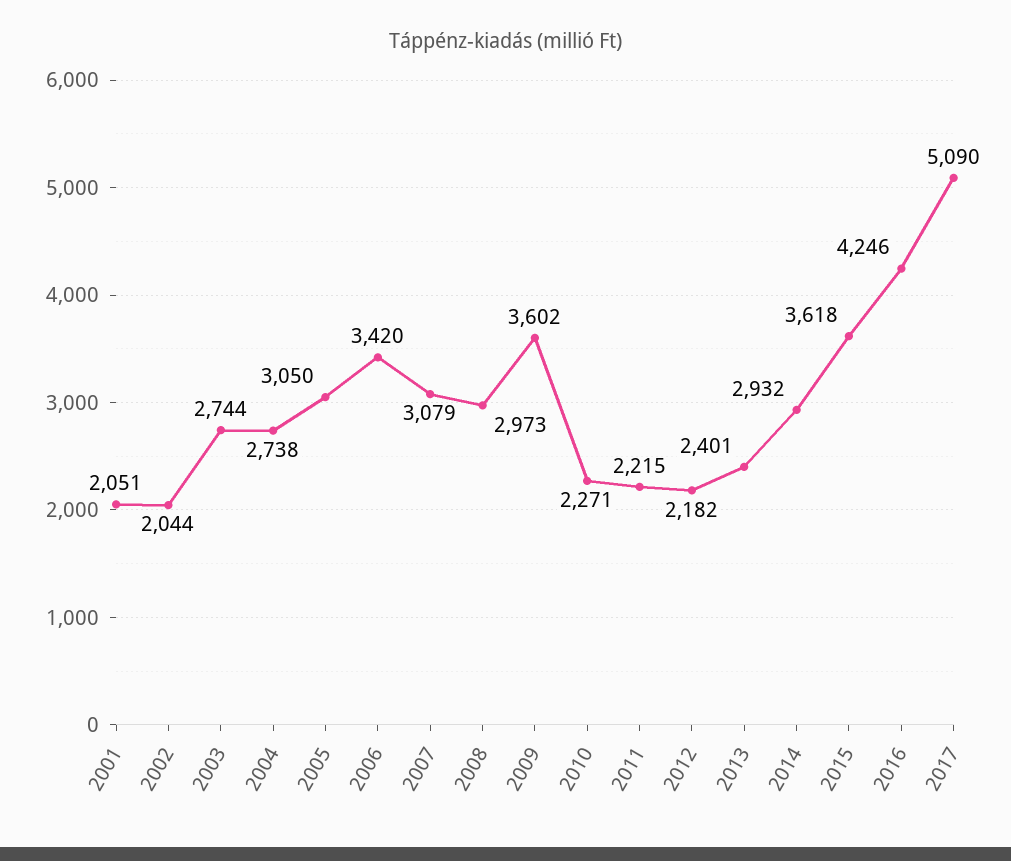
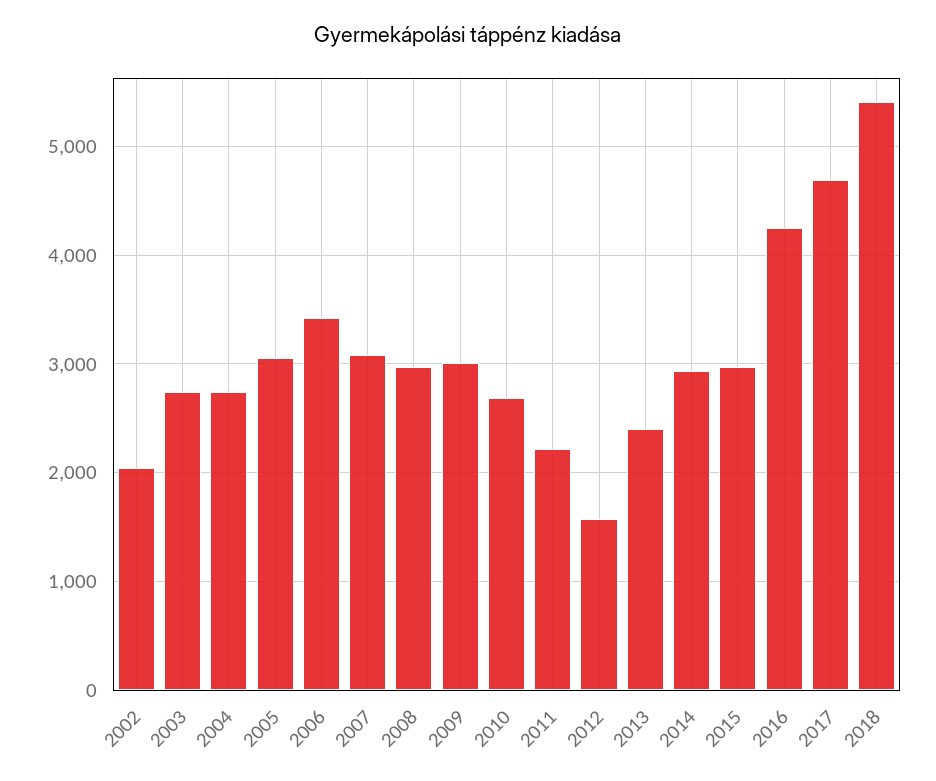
2001: 2051 -> none
2009: 3602 -> 3000
2010: 2271 -> 2700
2012: 2182 -> 1600
2015: 3618 -> 3000
2017: 5090 -> 4700
2018: none -> 5400

